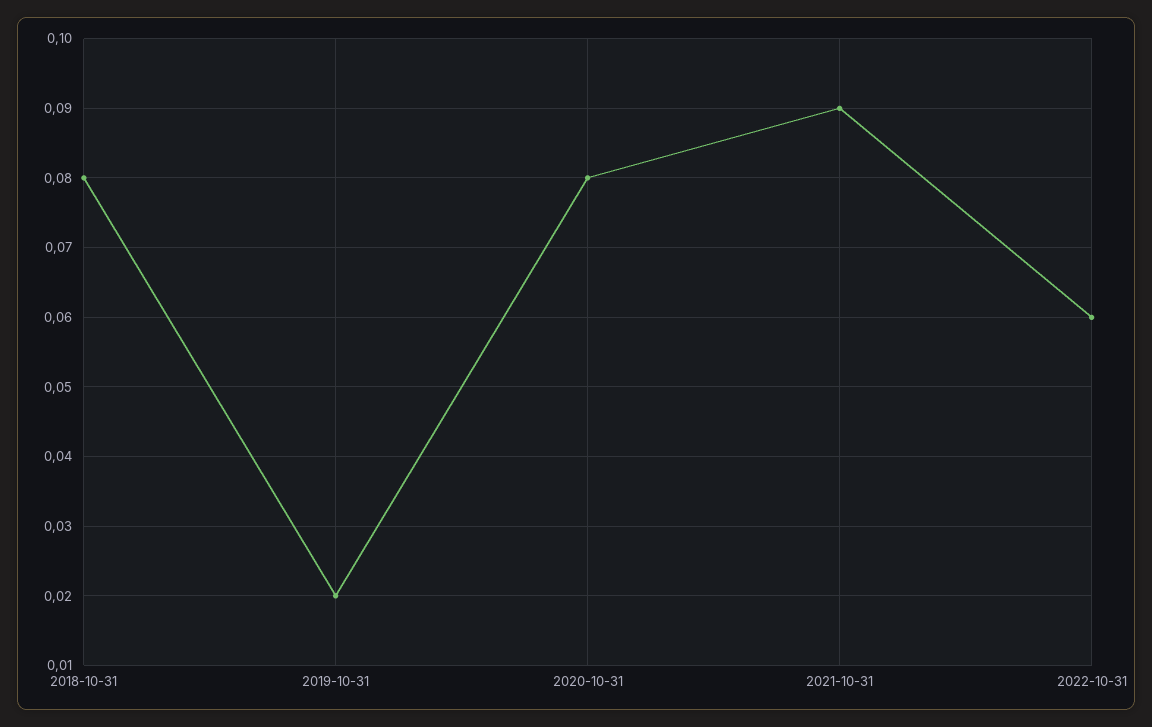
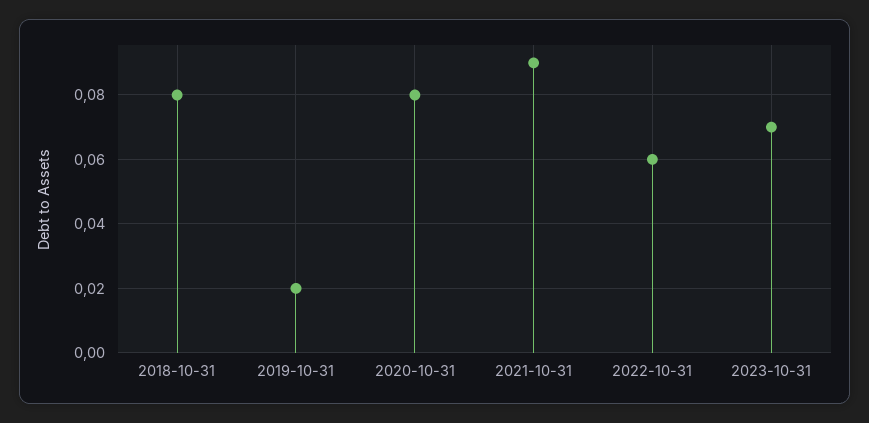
2023-10-31: none -> 0.07

